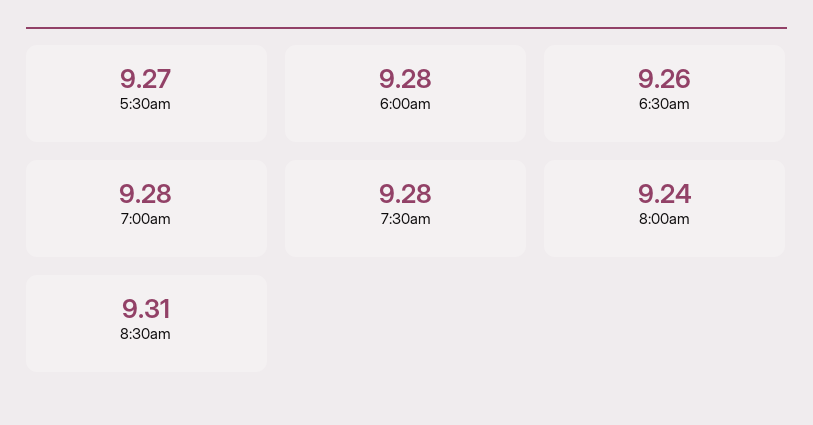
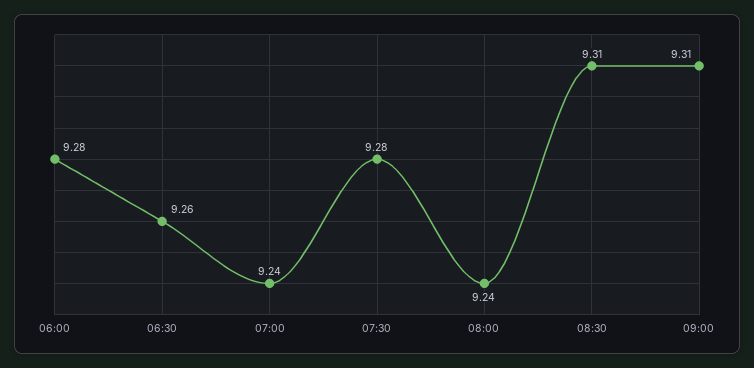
5:30am: 9.27 -> none
7:00am: 9.28 -> 9.24
09:00: none -> 9.31

